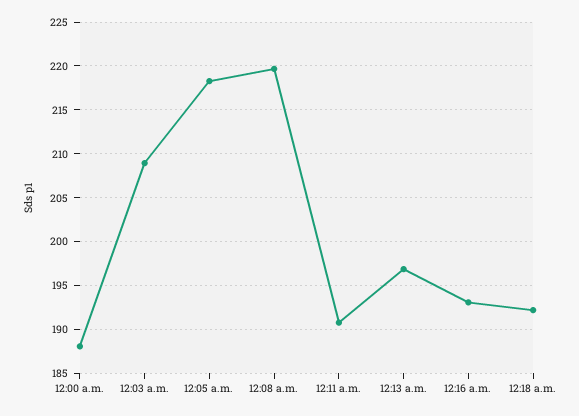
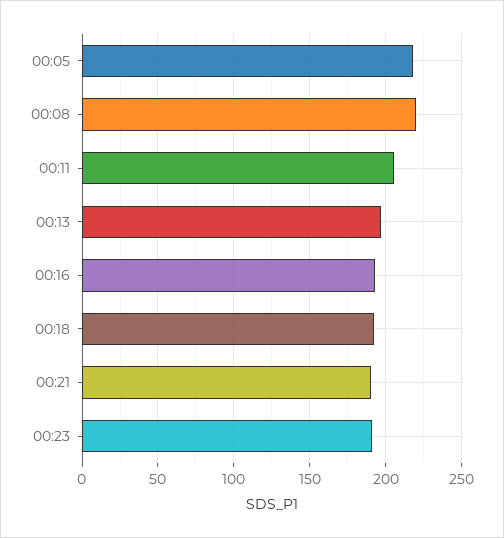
12:00 a.m.: 188 -> none
12:03 a.m.: 209 -> none
12:11 a.m.: 191 -> 205
00:21: none -> 190
00:23: none -> 190

